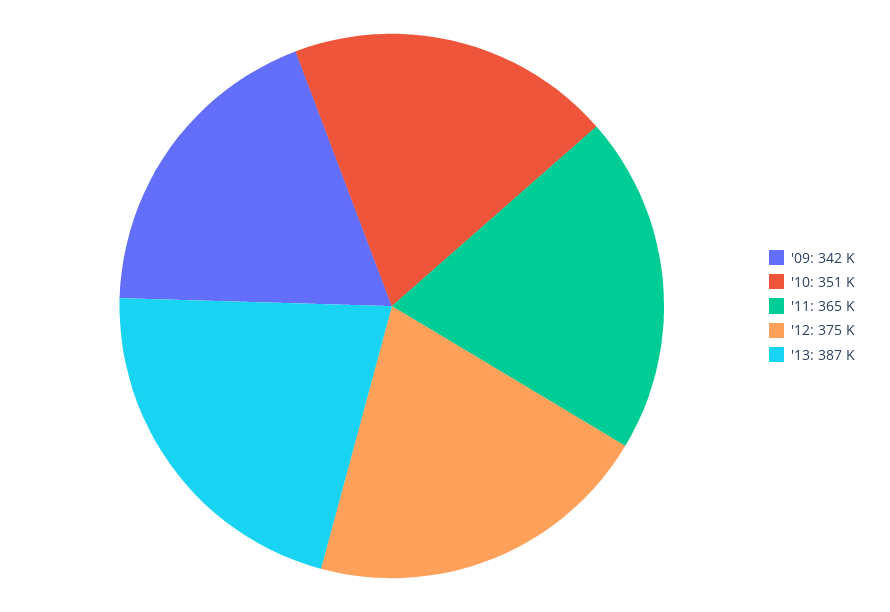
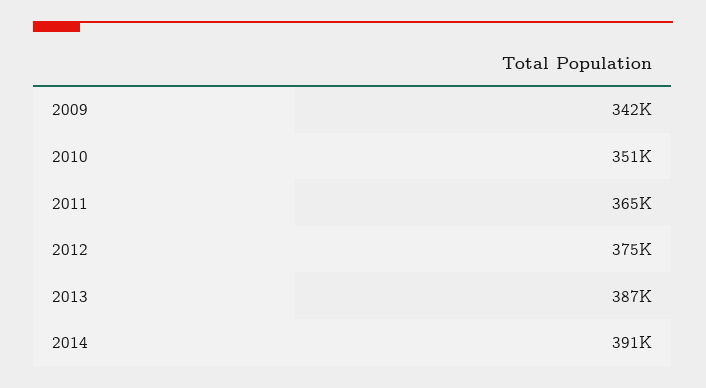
2014: none -> 391000

